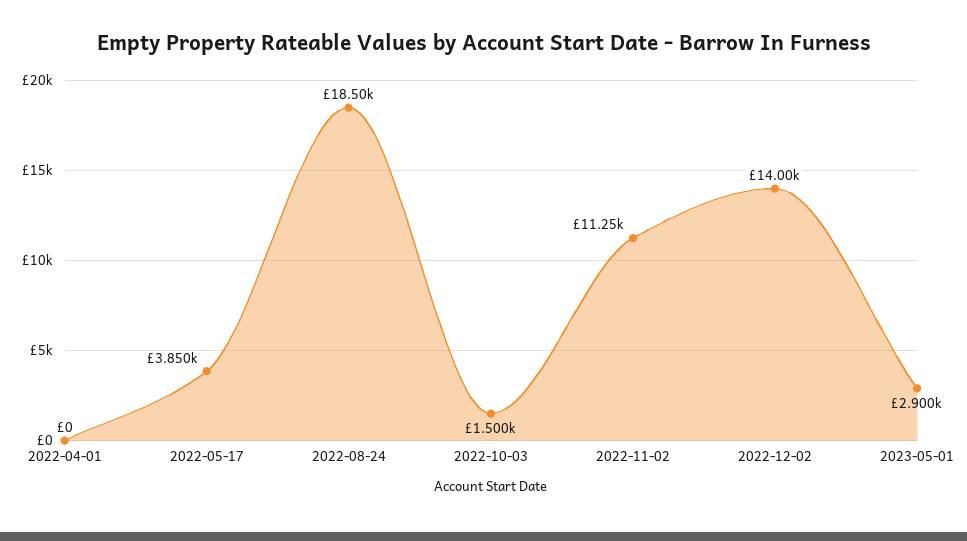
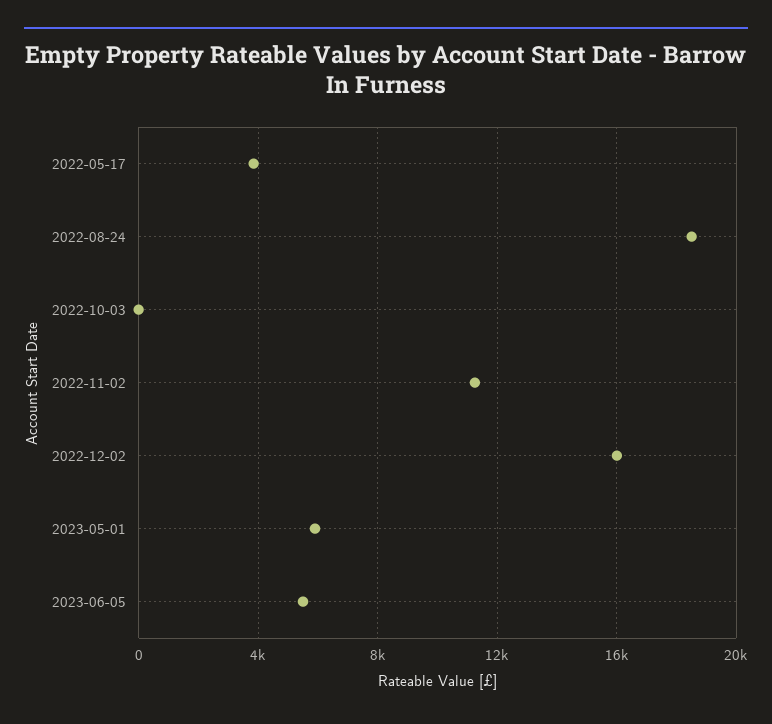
2022-04-01: 0 -> none
2022-10-03: 1500 -> 0
2022-12-02: 14000 -> 16000
2023-05-01: 2900 -> 6000
2023-06-05: none -> 5500

